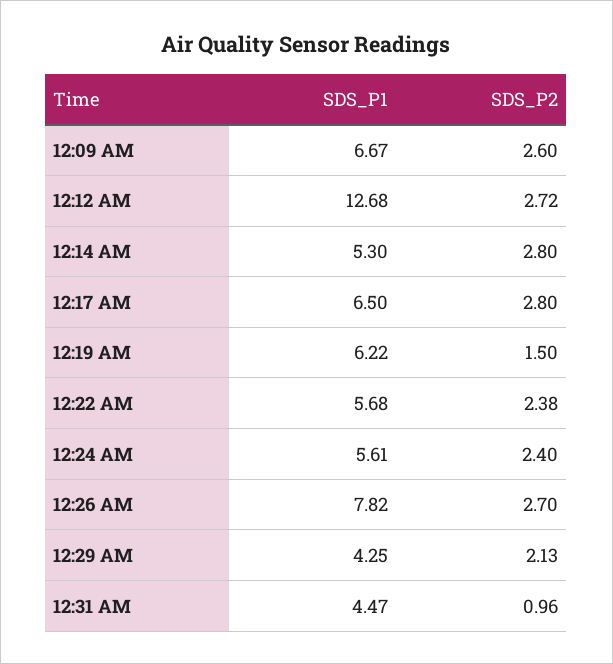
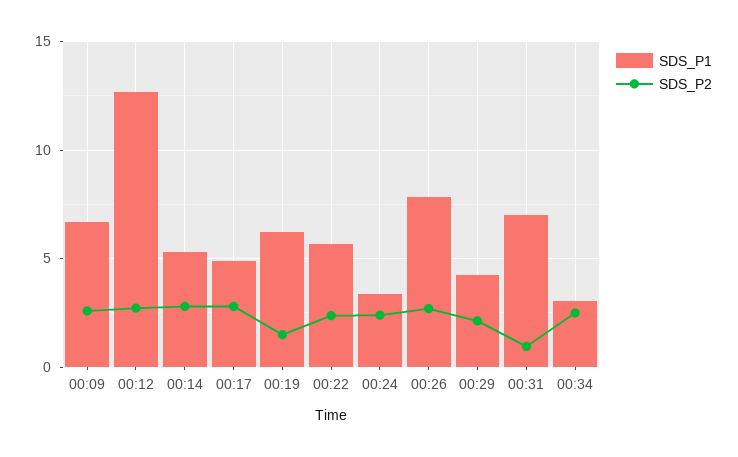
SDS_P1, 12:17 AM: 6.5 -> 5
SDS_P1, 12:24 AM: 5.61 -> 3.5
SDS_P1, 12:31 AM: 4.47 -> 7
SDS_P1, 00:34: none -> 3
SDS_P2, 00:34: none -> 2.5

